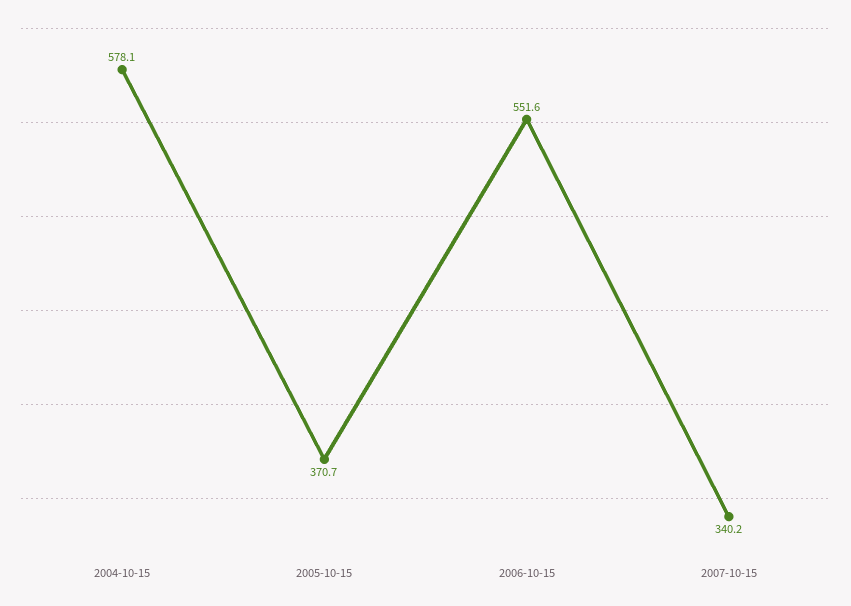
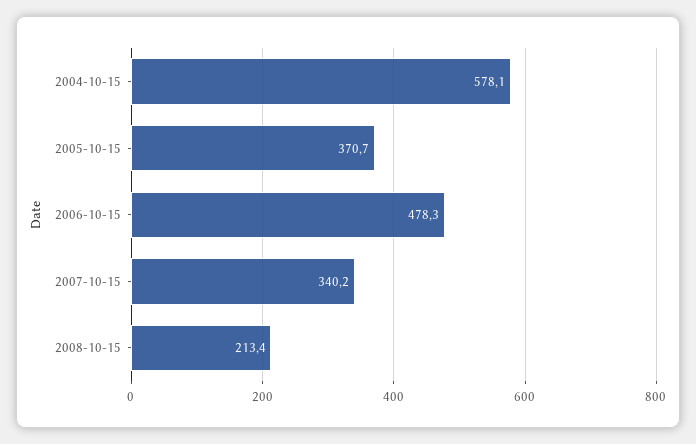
2006-10-15: 551.6 -> 478.3
2008-10-15: none -> 213.4

